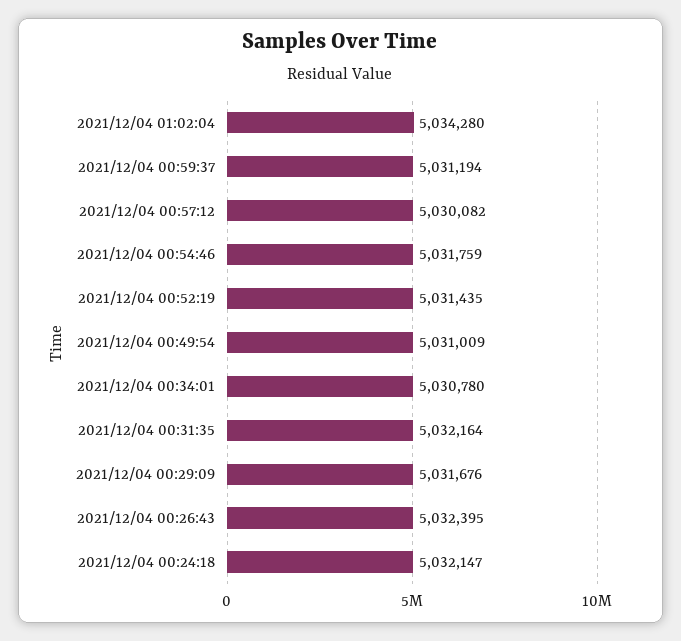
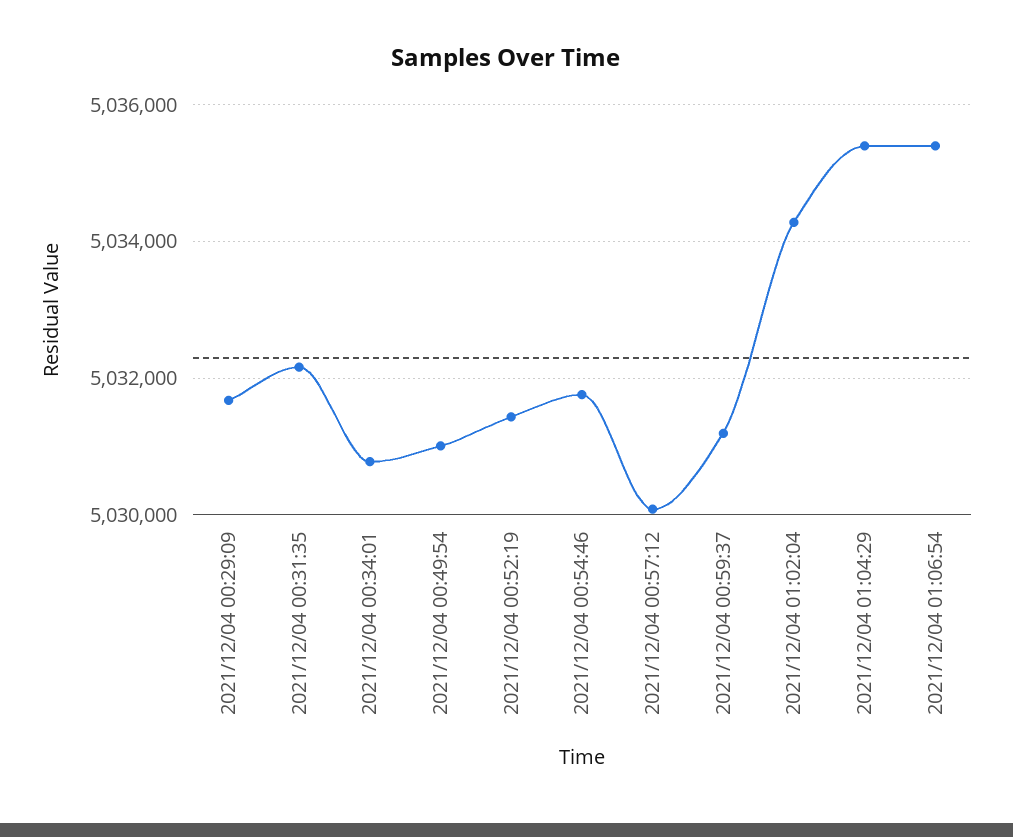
2021/12/04 00:26:43: 5032395 -> none
2021/12/04 00:24:18: 5032147 -> none
2021/12/04 01:04:29: none -> 5035400
2021/12/04 01:06:54: none -> 5035400

